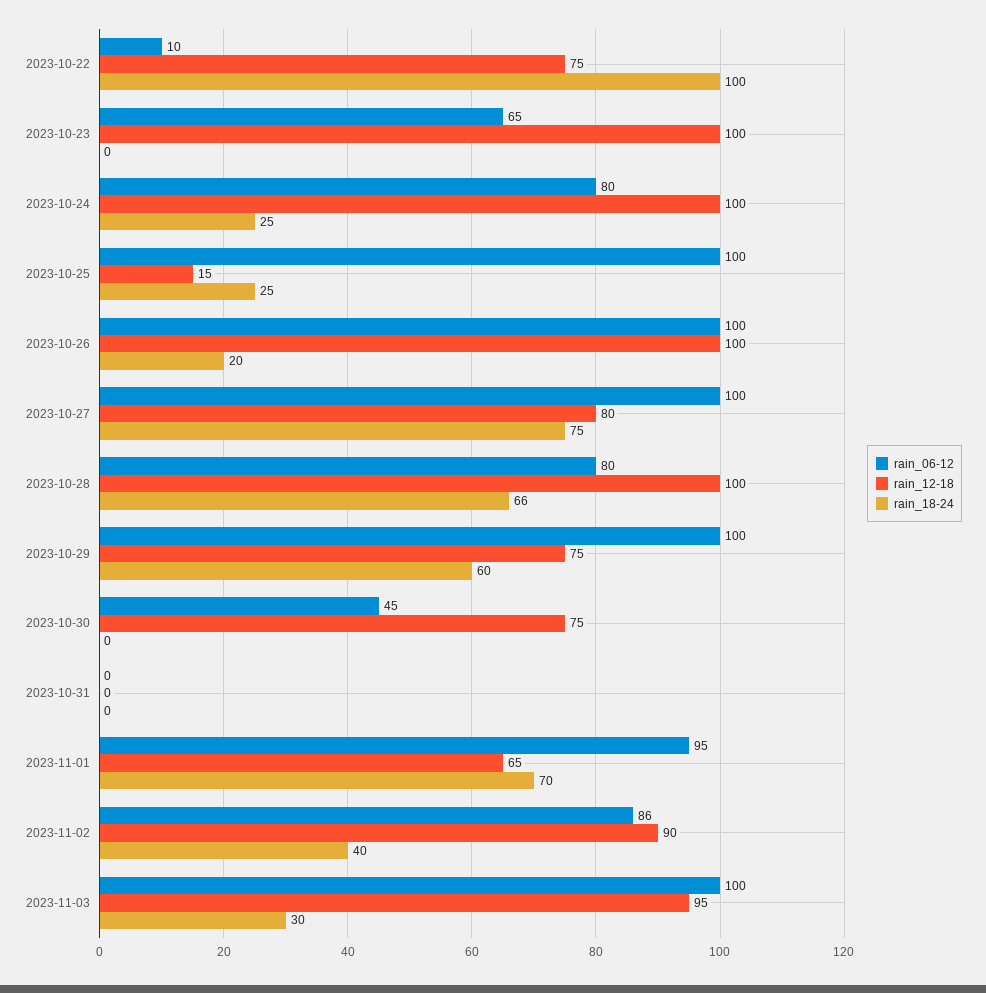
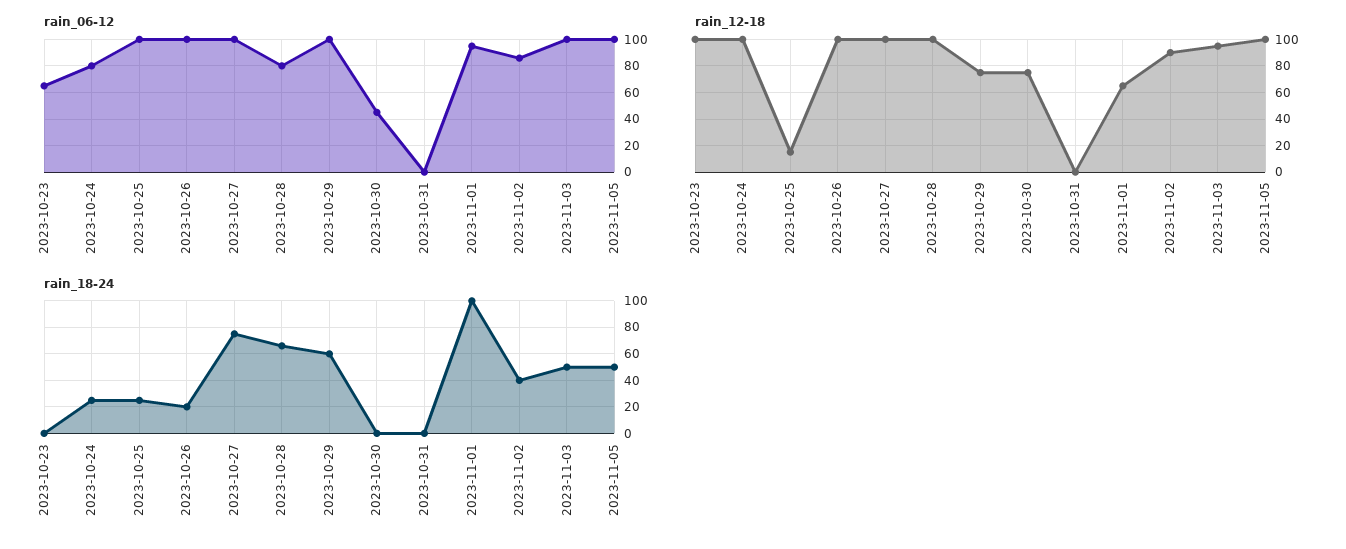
rain_06-12, 2023-10-22: 10 -> none
rain_12-18, 2023-10-22: 75 -> none
rain_18-24, 2023-10-22: 100 -> none
rain_12-18, 2023-10-27: 80 -> 100
rain_18-24, 2023-11-01: 70 -> 100
rain_18-24, 2023-11-03: 30 -> 50
rain_06-12, 2023-11-05: none -> 100
rain_12-18, 2023-11-05: none -> 100
rain_18-24, 2023-11-05: none -> 50

